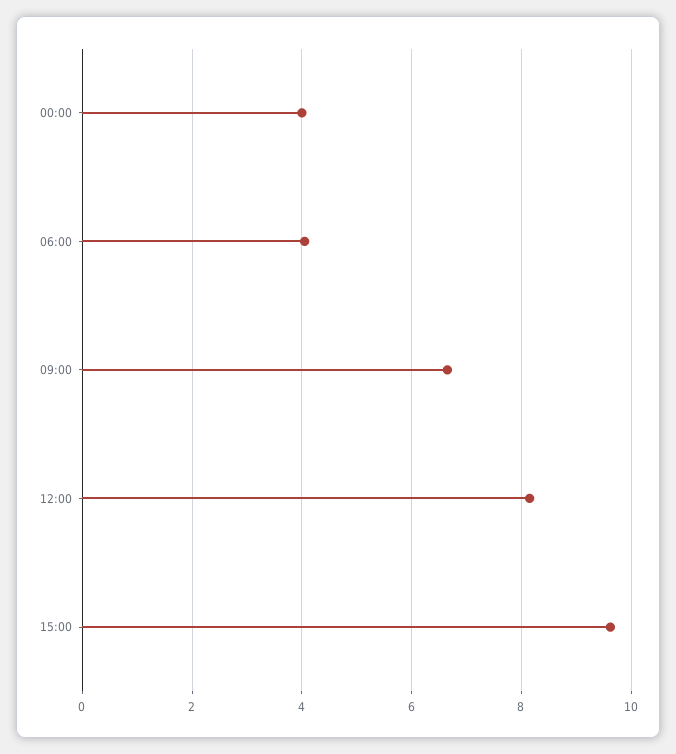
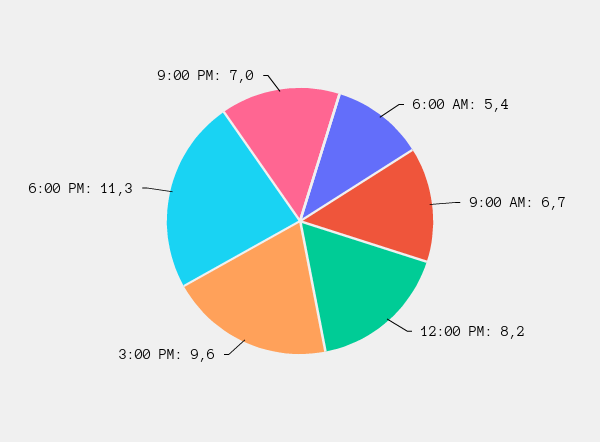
00:00: 4 -> none
06:00: 4 -> 5.4
6:00 PM: none -> 11.3
9:00 PM: none -> 7

